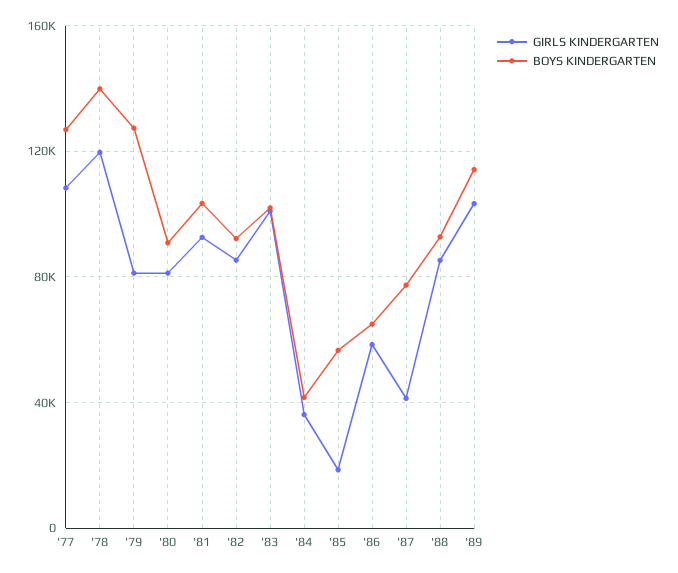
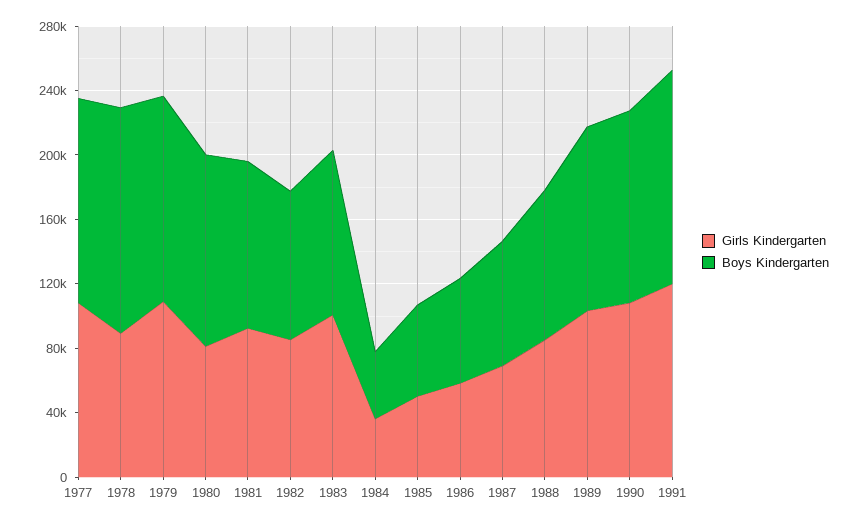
GIRLS KINDERGARTEN, '78: 120000 -> 90000
GIRLS KINDERGARTEN, '79: 80000 -> 110000
BOYS KINDERGARTEN, '80: 90000 -> 120000
GIRLS KINDERGARTEN, '85: 20000 -> 50000
GIRLS KINDERGARTEN, '87: 40000 -> 70000
GIRLS KINDERGARTEN, 1990: none -> 110000
BOYS KINDERGARTEN, 1990: none -> 120000
GIRLS KINDERGARTEN, 1991: none -> 120000
BOYS KINDERGARTEN, 1991: none -> 130000

